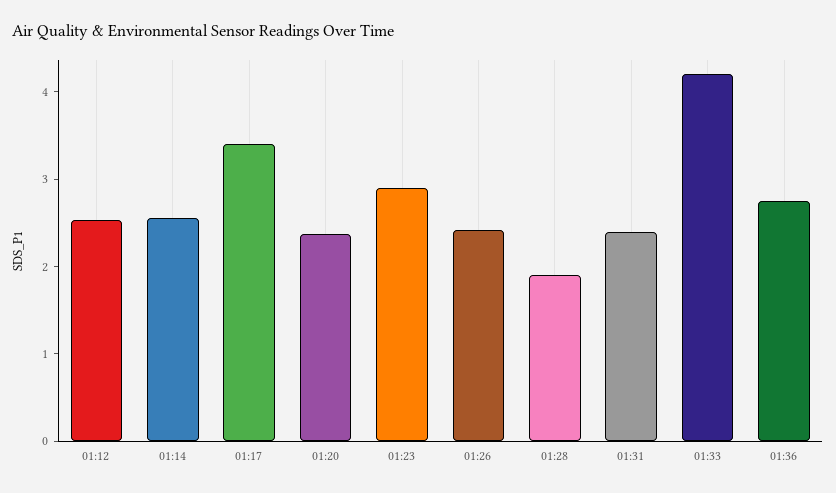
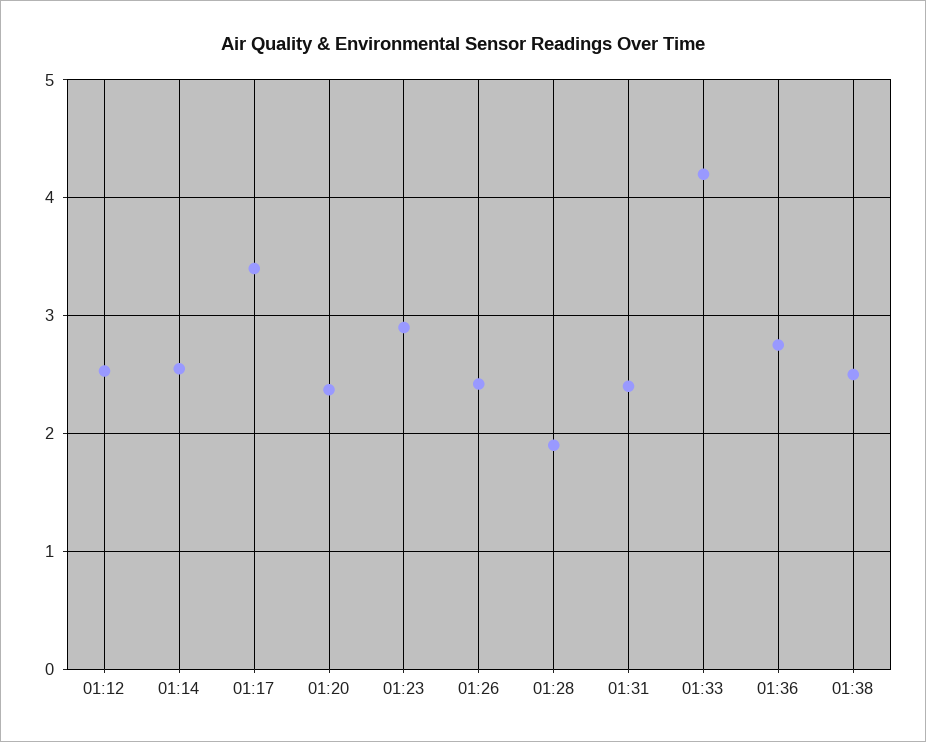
01:38: none -> 2.5

